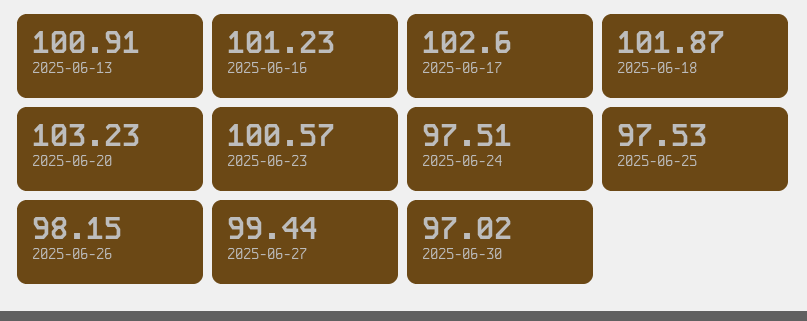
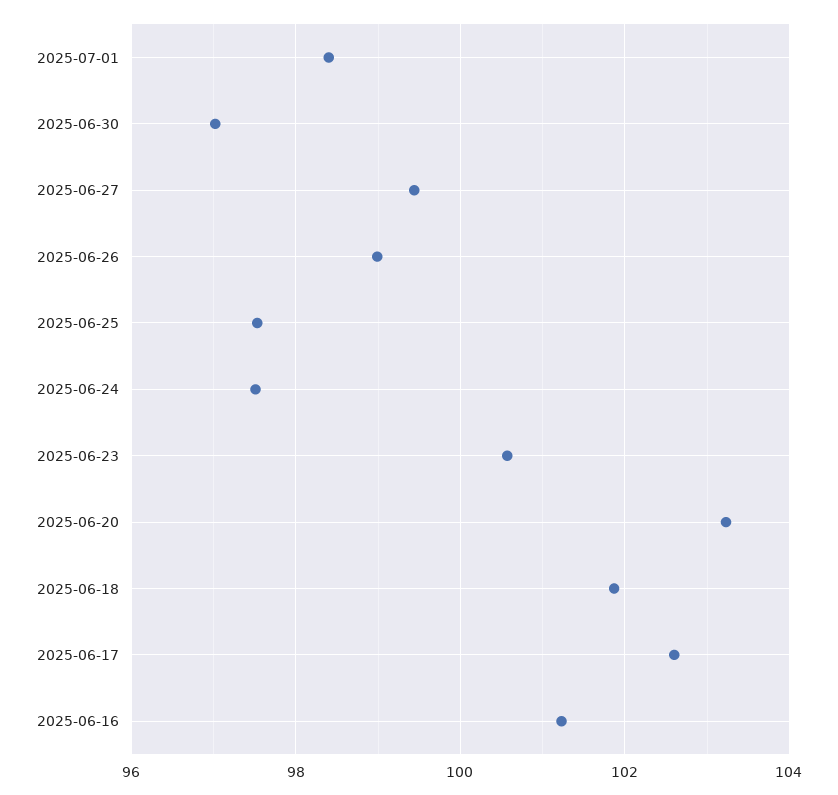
2025-06-13: 100.91 -> none
2025-06-26: 98.15 -> 99
2025-07-01: none -> 98.4

